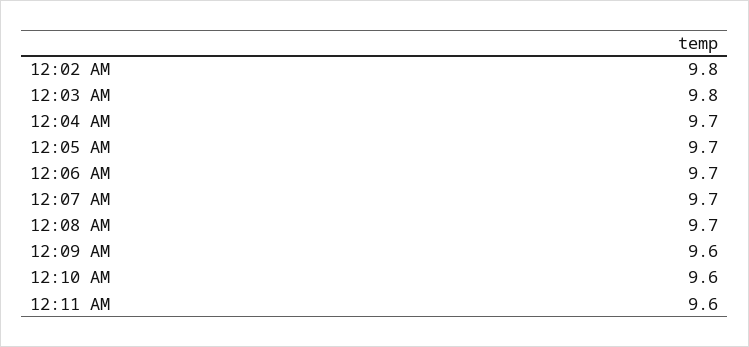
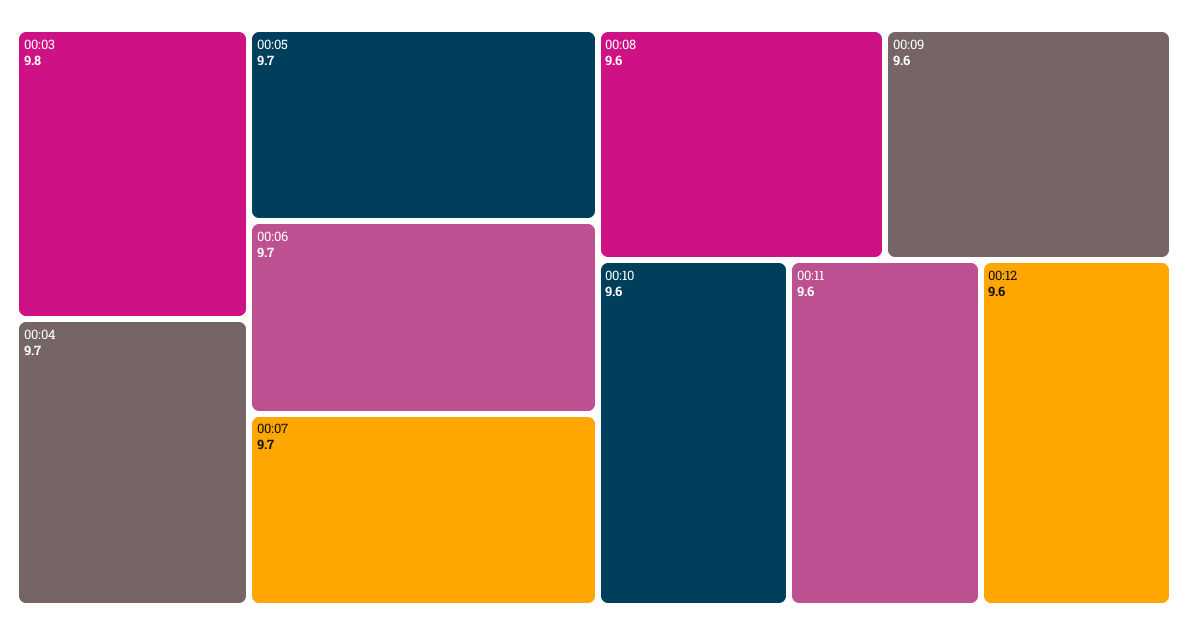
12:02 AM: 9.8 -> none
12:08 AM: 9.7 -> 9.6
00:12: none -> 9.6

